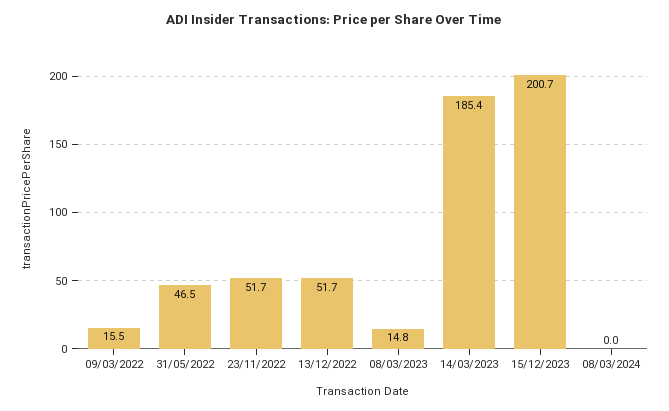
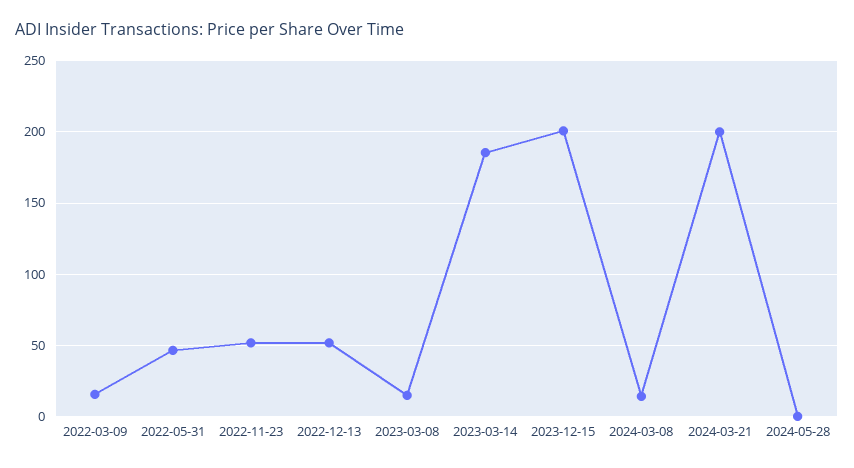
08/03/2024: 0 -> 15
2024-03-21: none -> 200
2024-05-28: none -> 0

